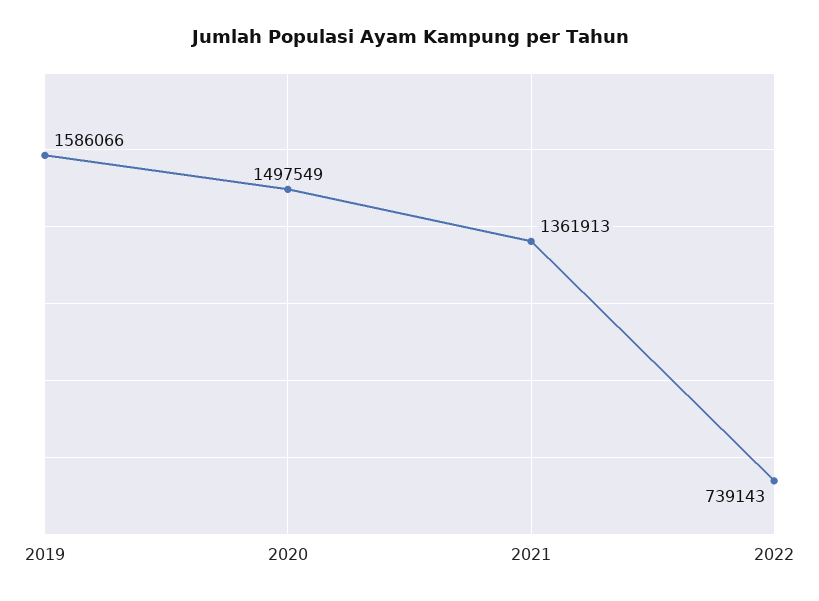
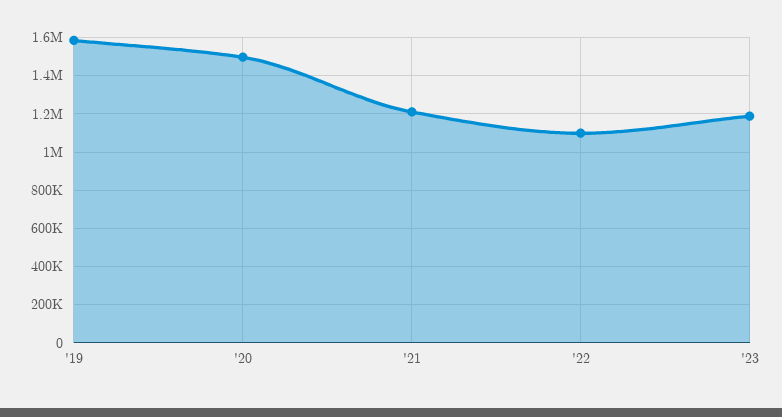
2021: 1361913 -> 1200000
2022: 739143 -> 1100000
'23: none -> 1200000

